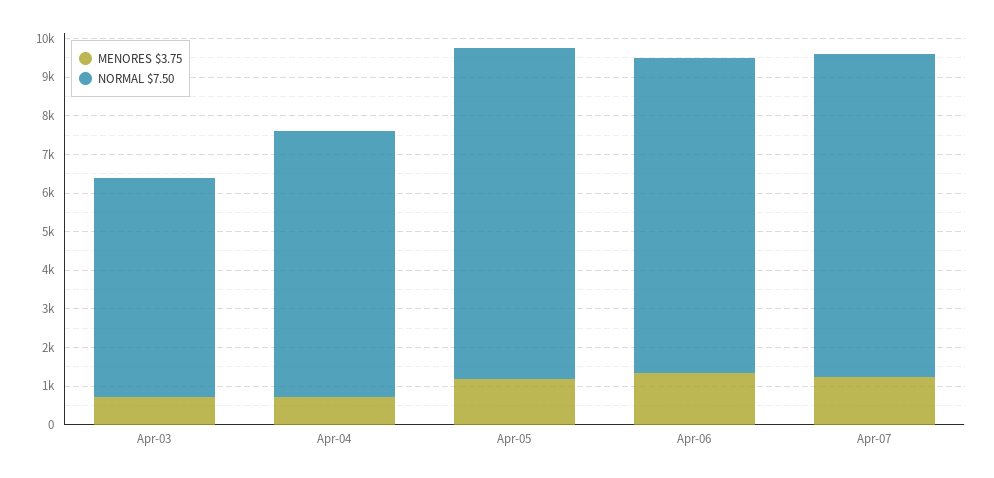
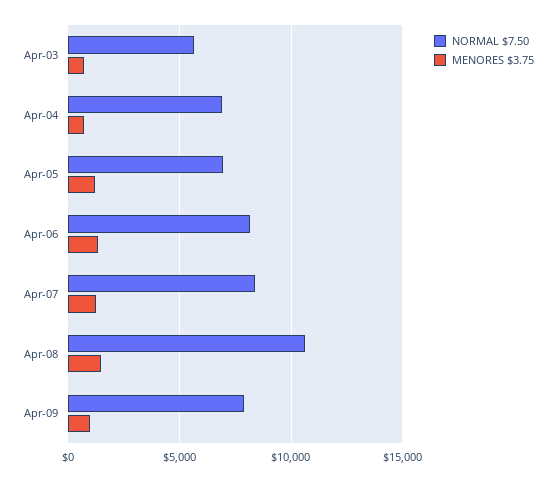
NORMAL $7.50, Apr-05: 8500 -> 7000
NORMAL $7.50, Apr-08: none -> 10500
MENORES $3.75, Apr-08: none -> 1500
NORMAL $7.50, Apr-09: none -> 8000
MENORES $3.75, Apr-09: none -> 1000

